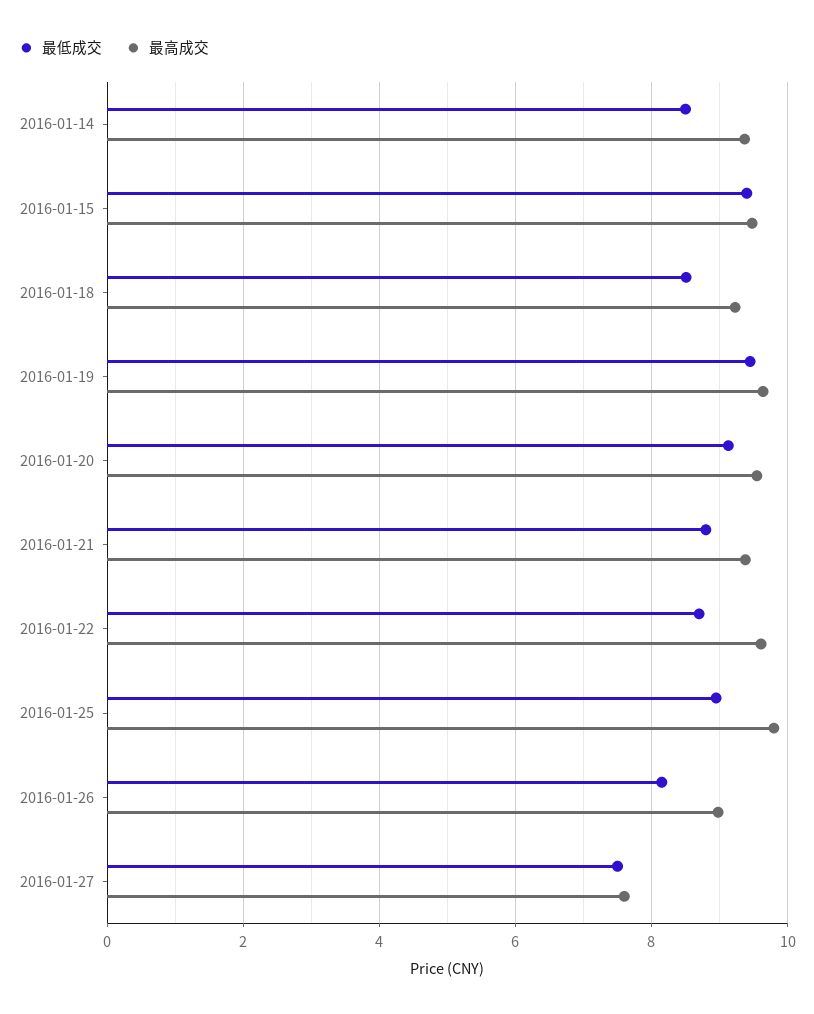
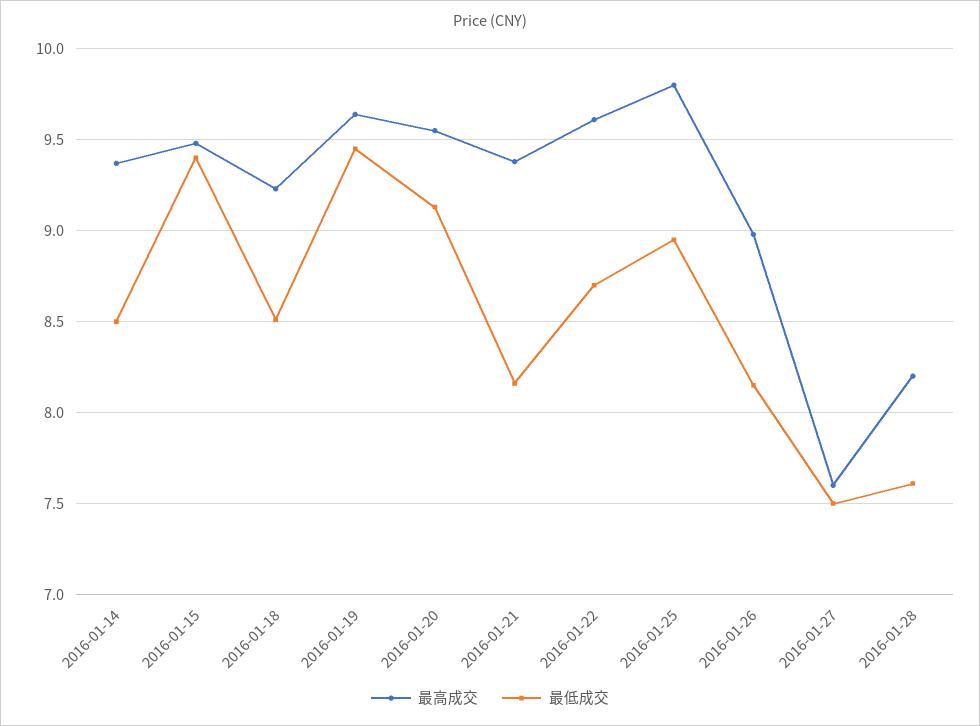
最低成交, 2016-01-21: 8.8 -> 8.15
最高成交, 2016-01-28: none -> 8.2
最低成交, 2016-01-28: none -> 7.6

